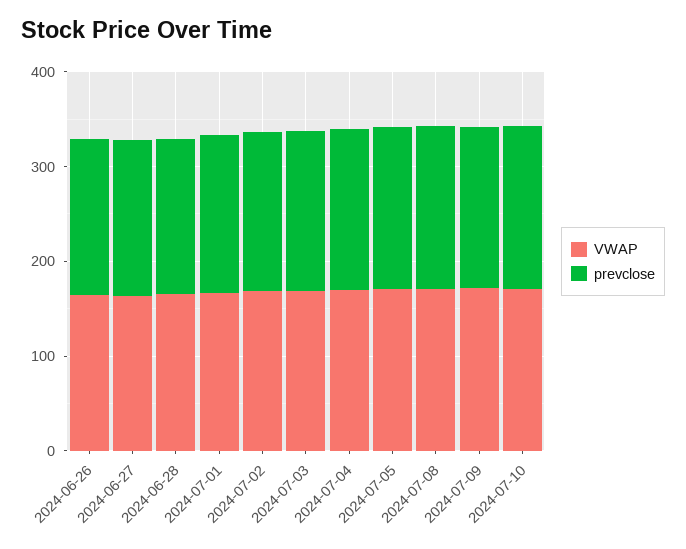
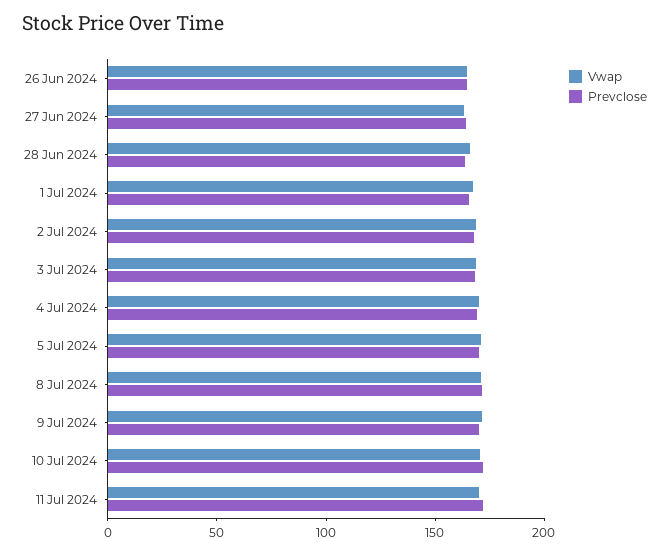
VWAP, 11 Jul 2024: none -> 170
prevclose, 11 Jul 2024: none -> 170

